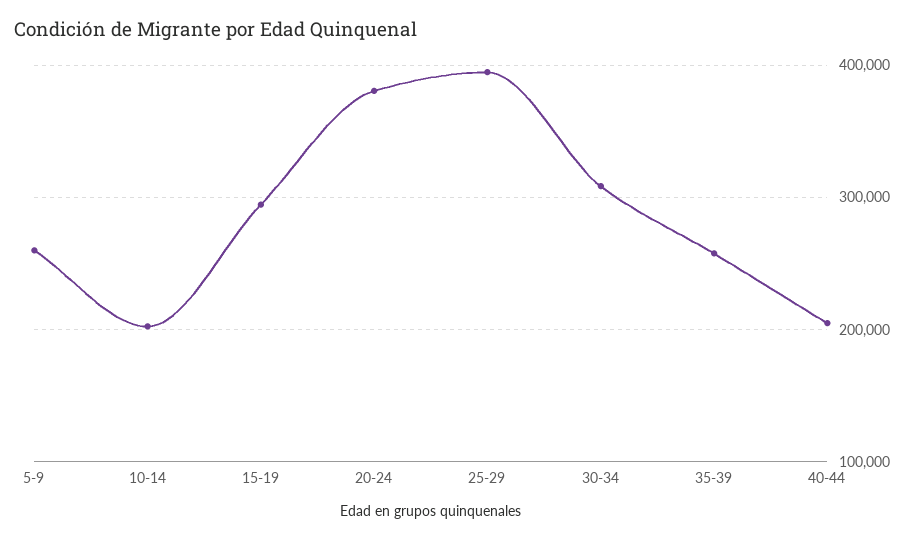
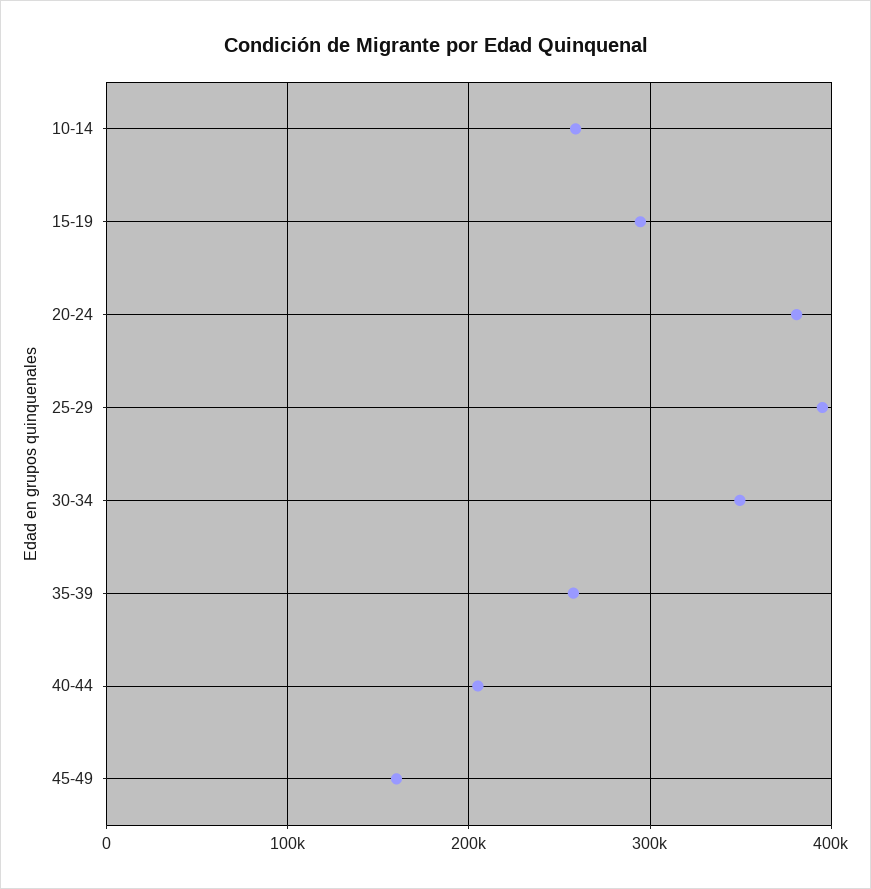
5-9: 260000 -> none
10-14: 200000 -> 260000
30-34: 310000 -> 350000
45-49: none -> 160000

